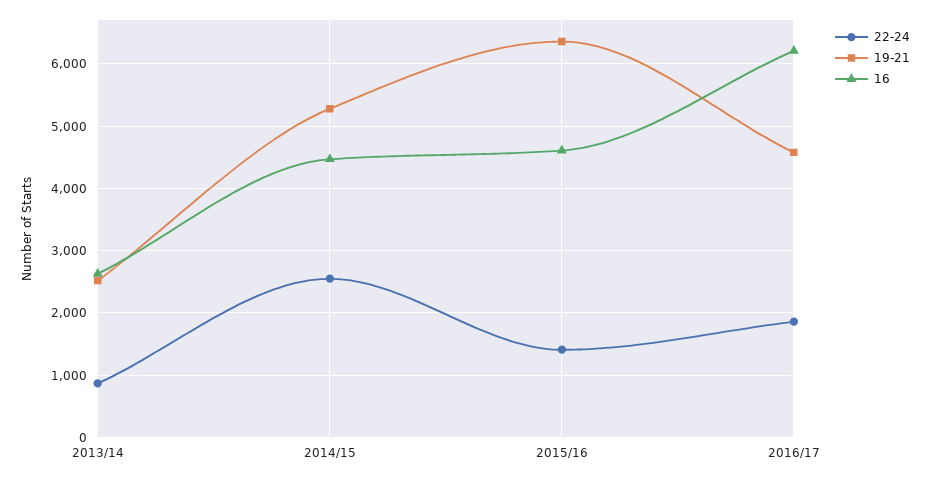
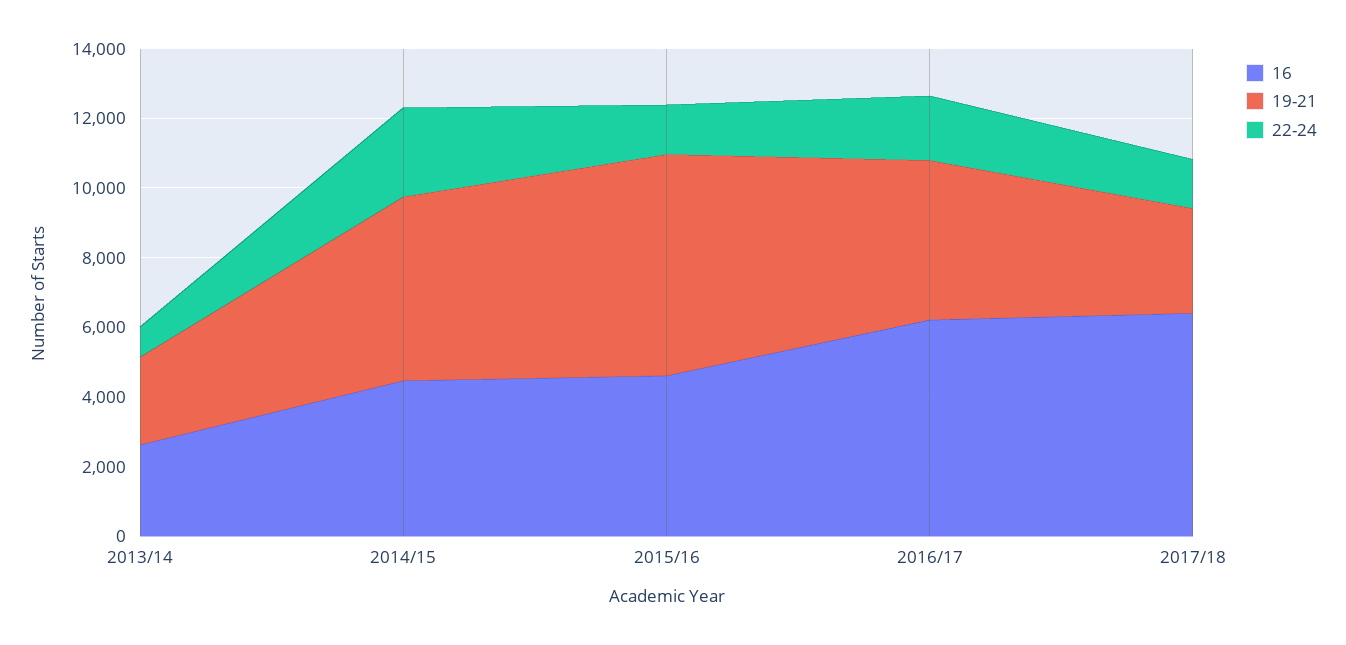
16, 2017/18: none -> 6500
19-21, 2017/18: none -> 3000
22-24, 2017/18: none -> 1500

